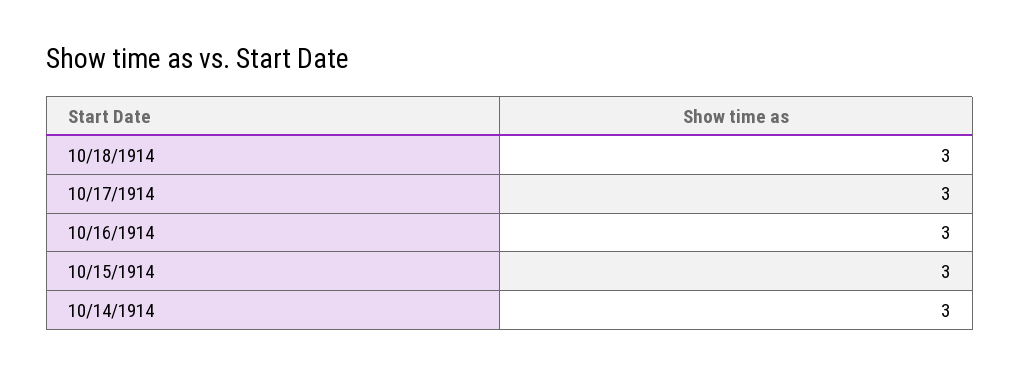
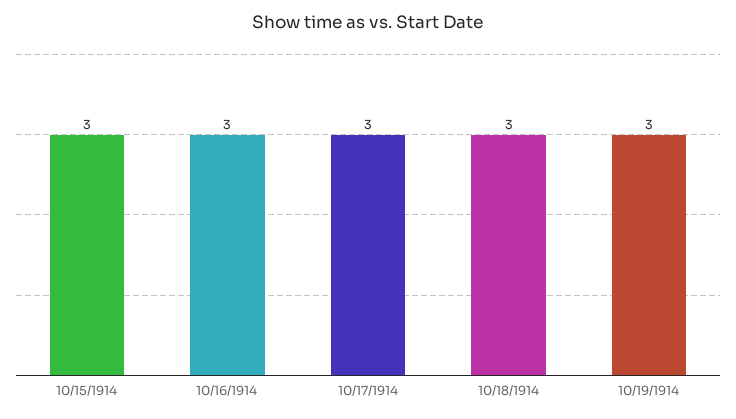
10/14/1914: 3 -> none
10/19/1914: none -> 3

